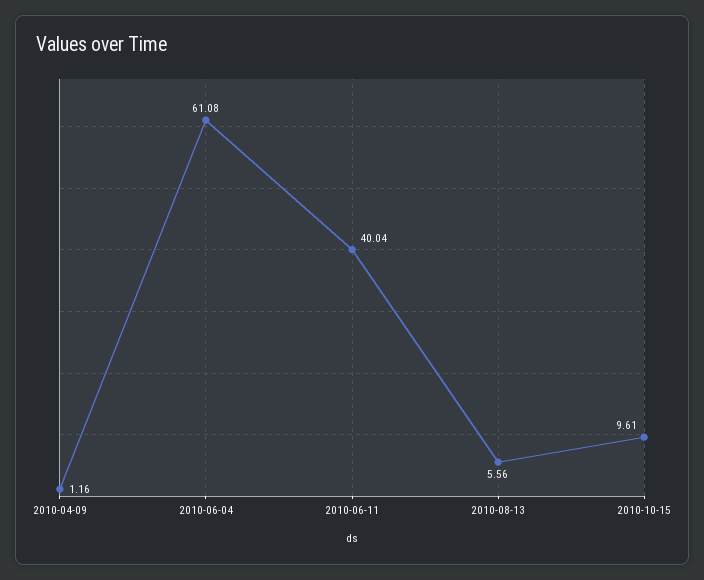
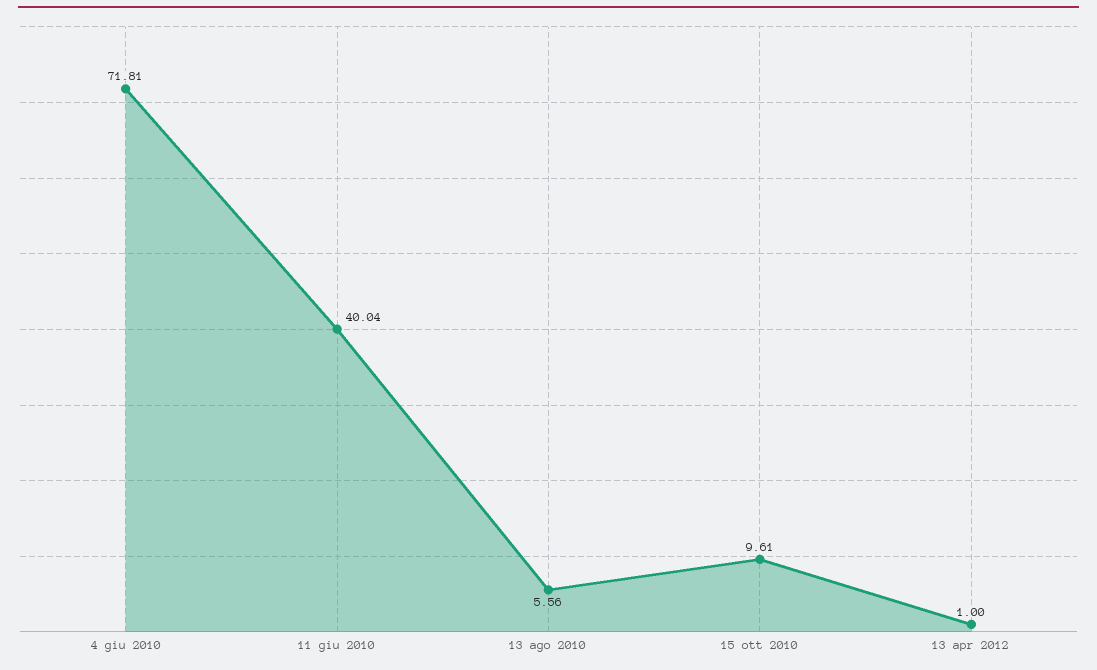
2010-04-09: 1.16 -> none
2010-06-04: 61.08 -> 71.81
13 apr 2012: none -> 1

